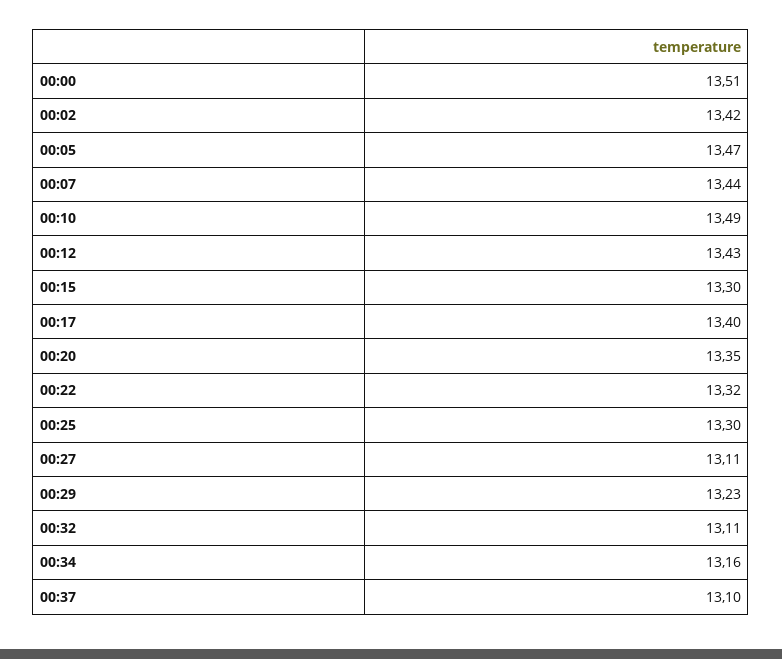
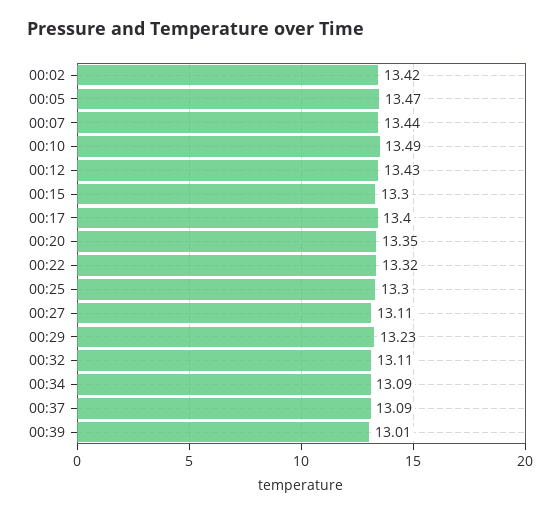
00:00: 13.51 -> none
00:34: 13.16 -> 13.09
00:37: 13.1 -> 13.09
00:39: none -> 13.01

